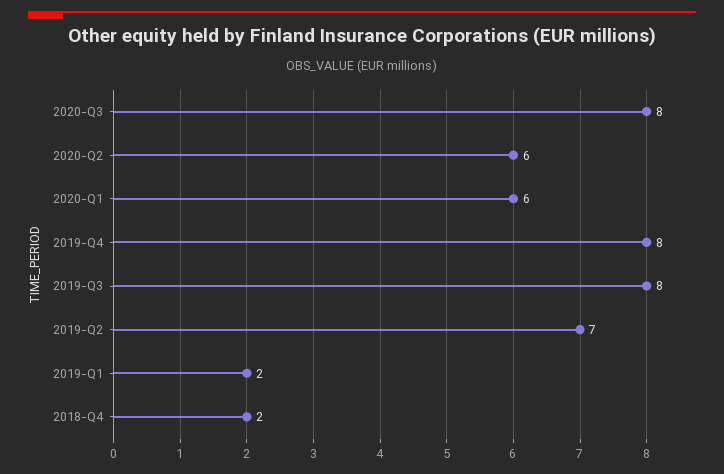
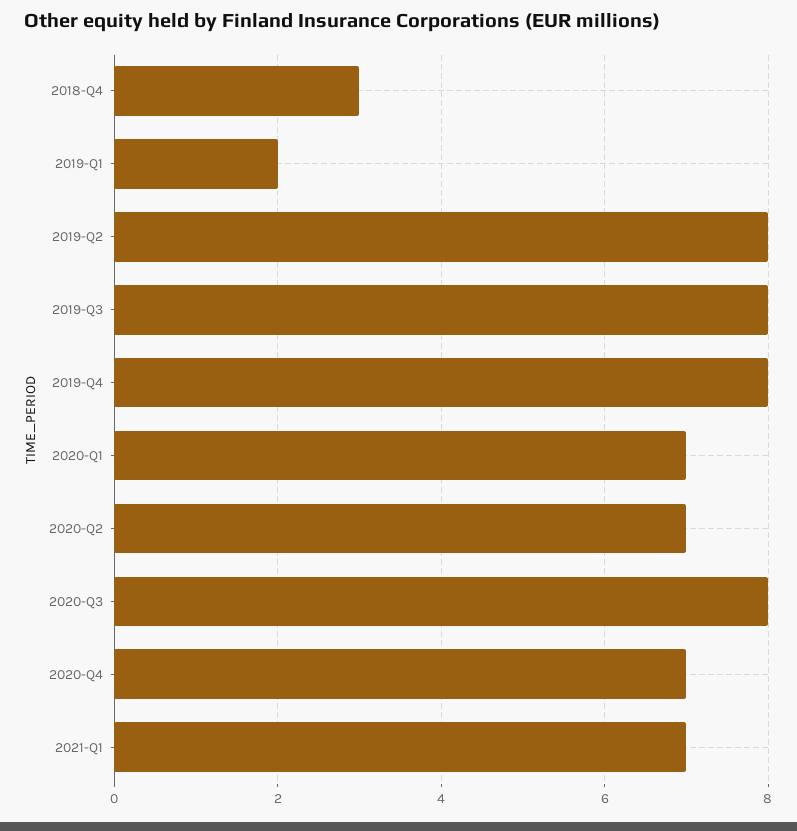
2020-Q2: 6 -> 7
2020-Q1: 6 -> 7
2019-Q2: 7 -> 8
2018-Q4: 2 -> 3
2020-Q4: none -> 7
2021-Q1: none -> 7

